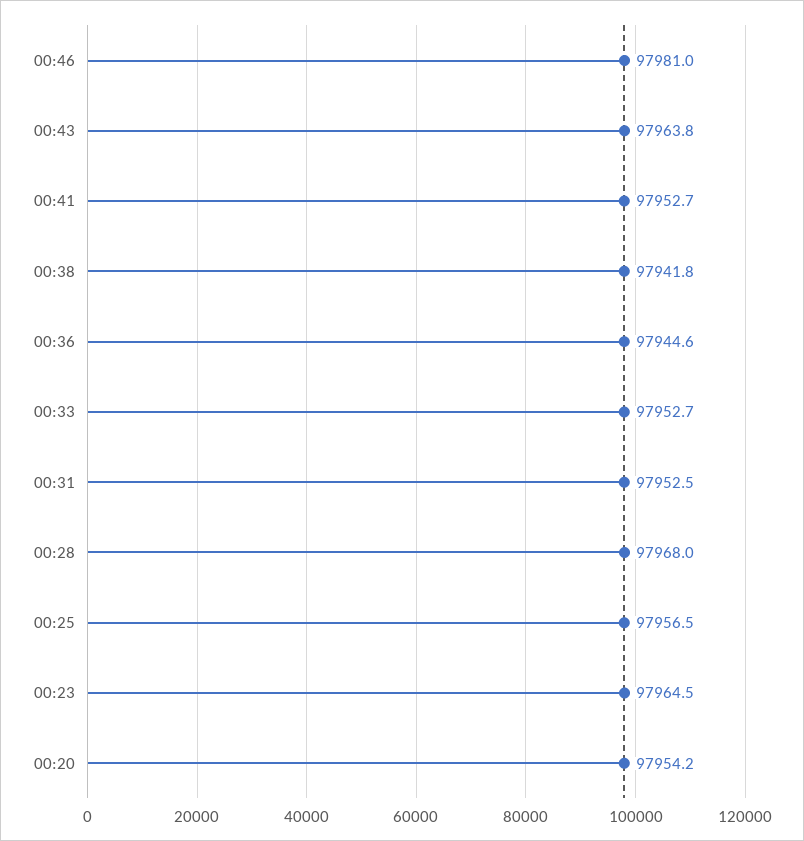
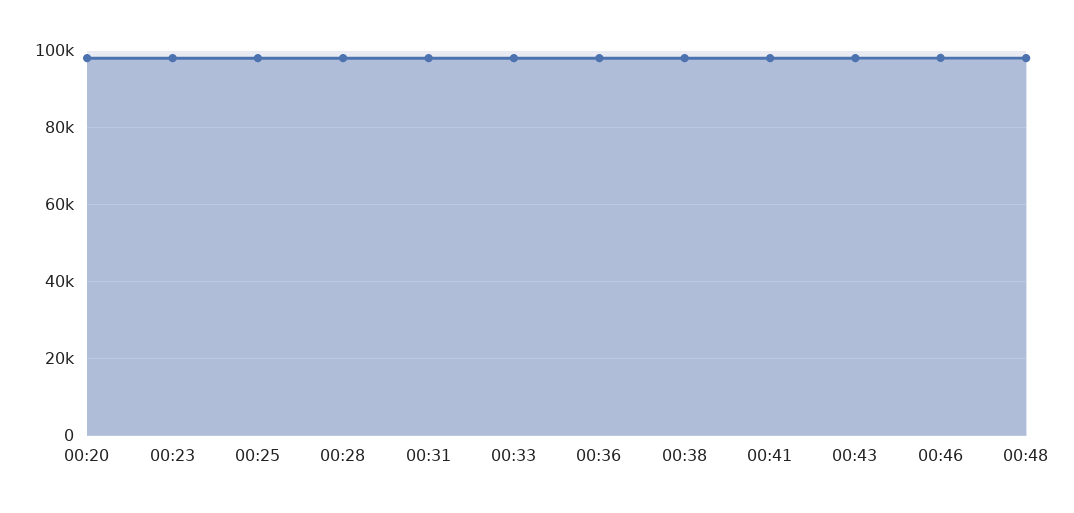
00:48: none -> 98000

